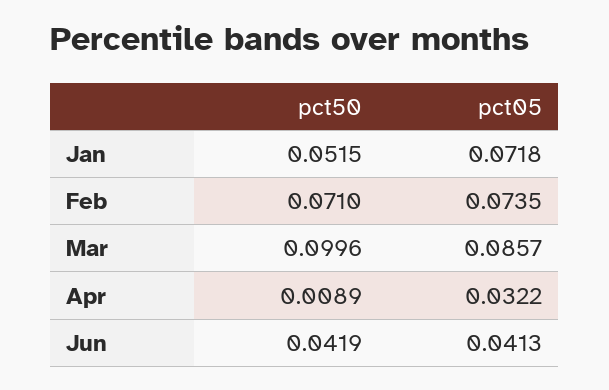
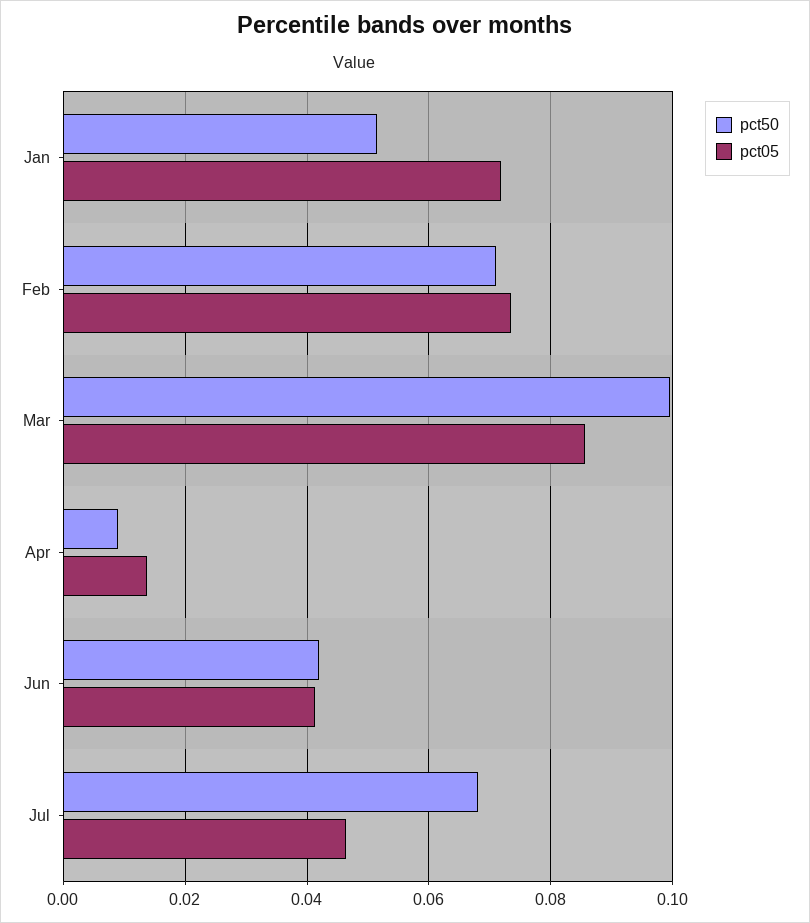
pct05, Apr: 0.0322 -> 0.014
pct50, Jul: none -> 0.068
pct05, Jul: none -> 0.046

